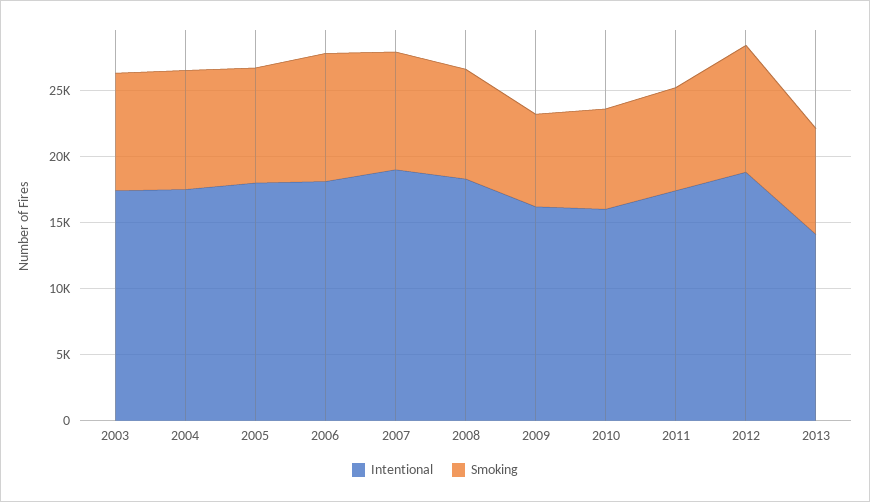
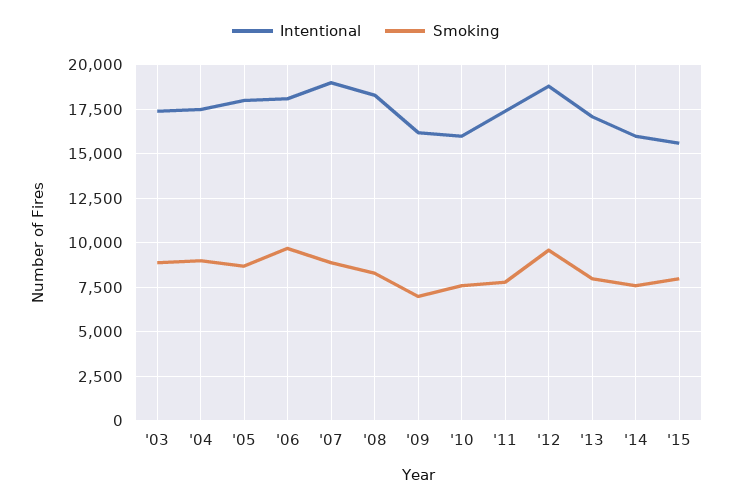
Intentional, 2013: 14000 -> 17000
Intentional, '14: none -> 16000
Smoking, '14: none -> 7500
Intentional, '15: none -> 15500
Smoking, '15: none -> 8000

